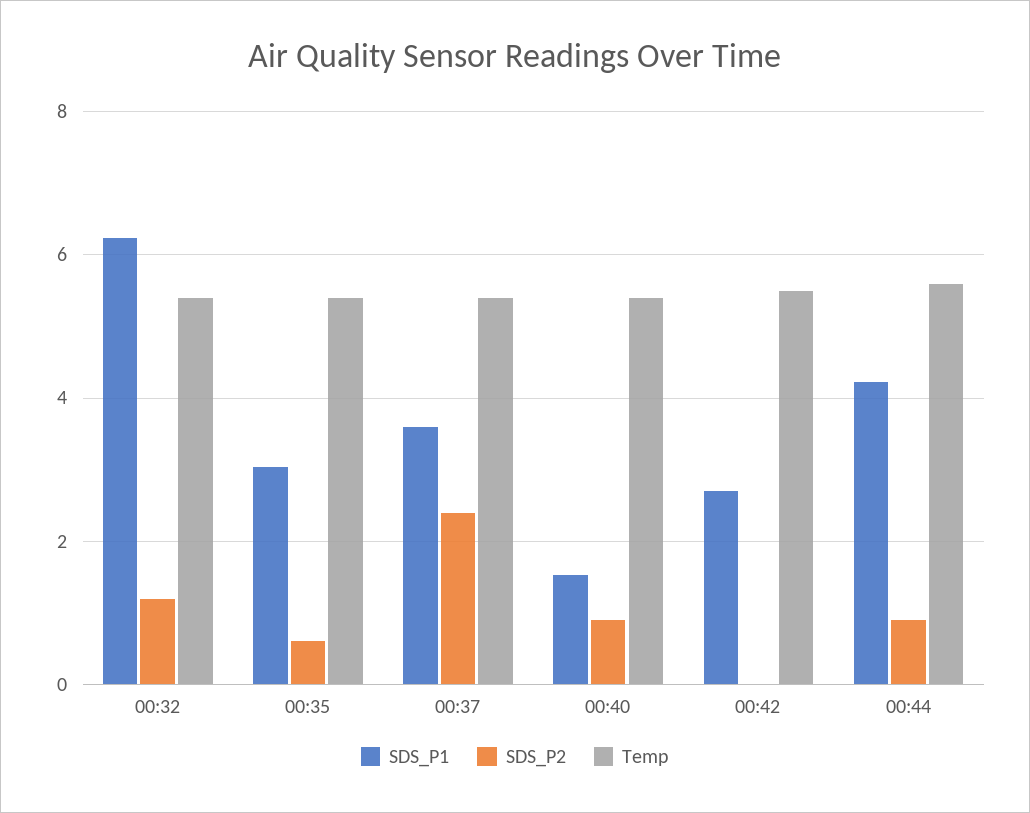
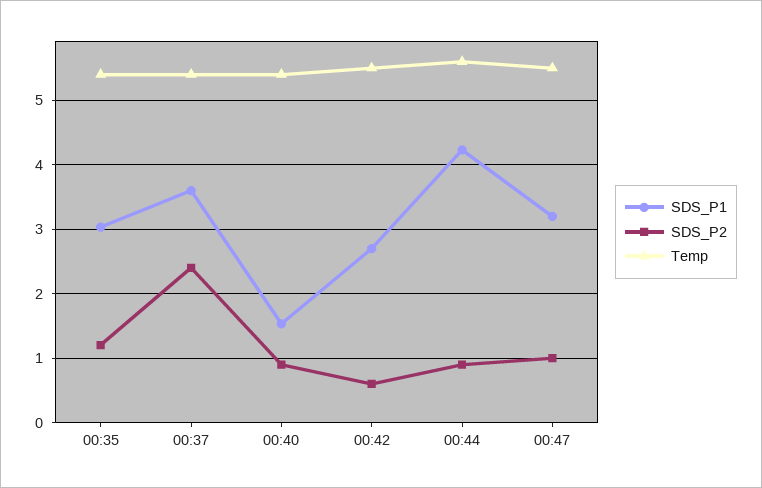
SDS_P1, 00:32: 6.2 -> none
SDS_P2, 00:32: 1.2 -> none
Temp, 00:32: 5.4 -> none
SDS_P2, 00:35: 0.6 -> 1.2
SDS_P2, 00:42: 0 -> 0.6
SDS_P1, 00:47: none -> 3.2
SDS_P2, 00:47: none -> 1
Temp, 00:47: none -> 5.5

